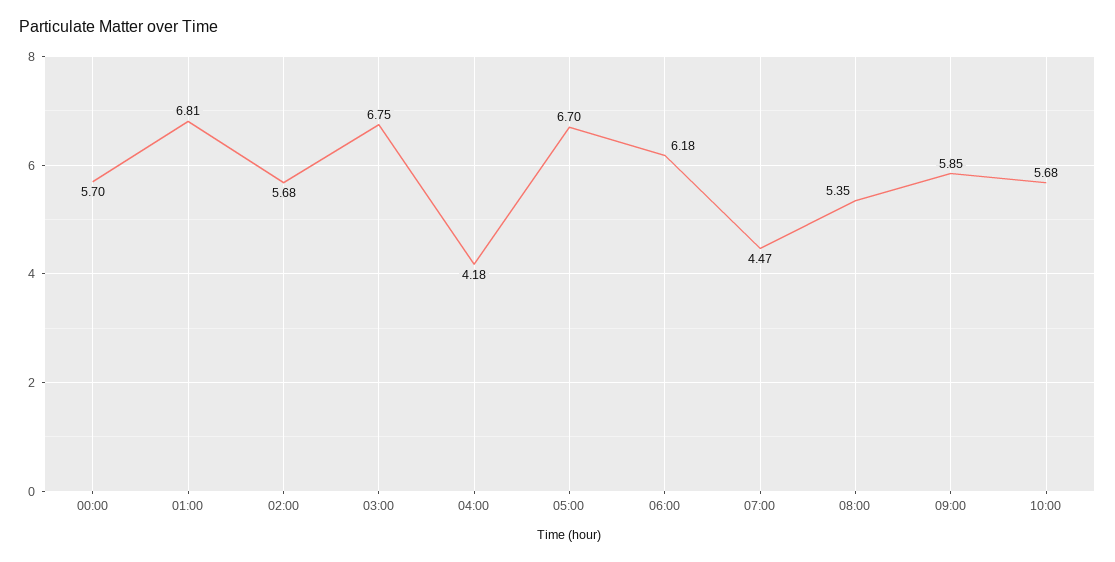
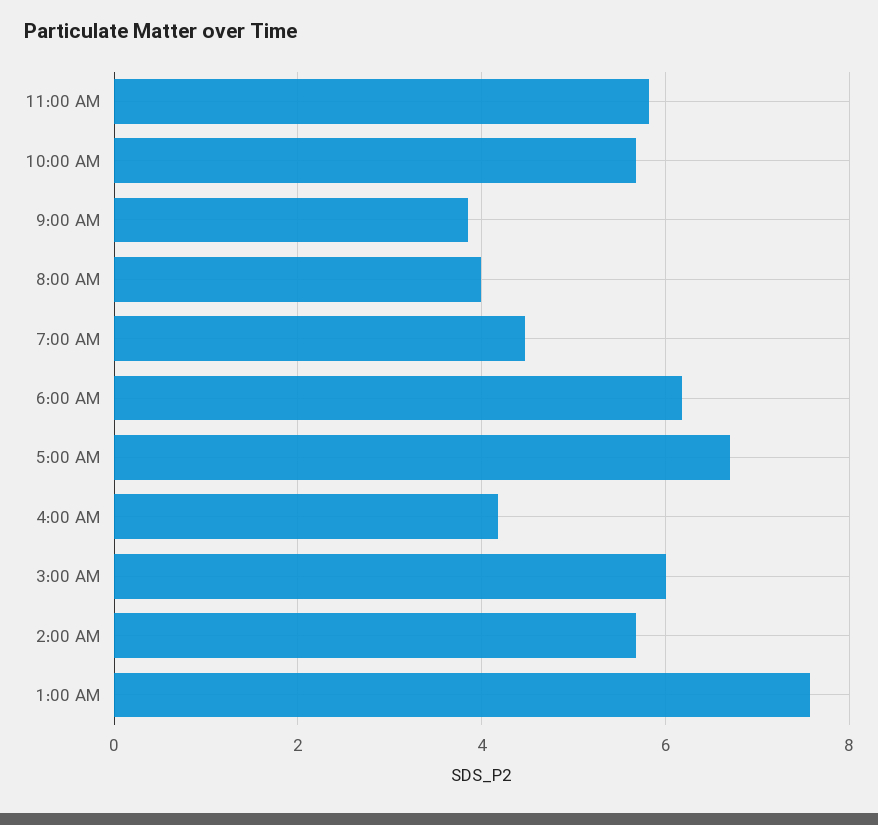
00:00: 5.7 -> none
01:00: 6.81 -> 7.6
03:00: 6.75 -> 6
08:00: 5.35 -> 4
09:00: 5.85 -> 3.8
11:00 AM: none -> 5.8

